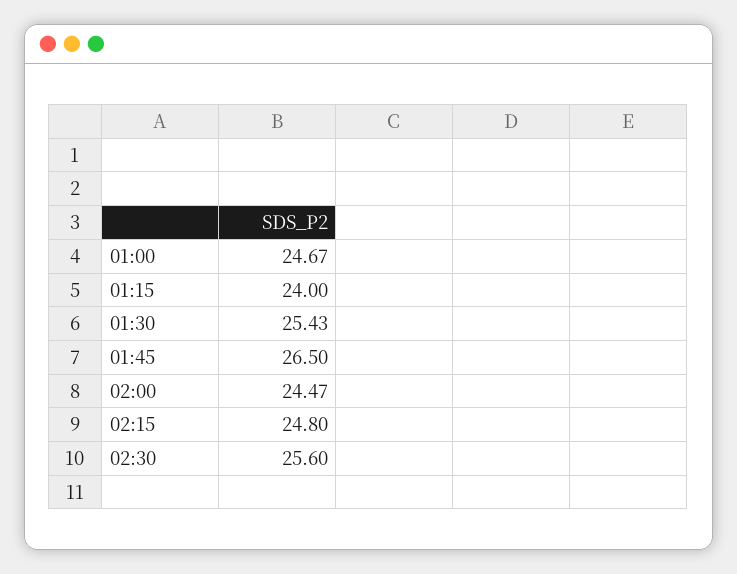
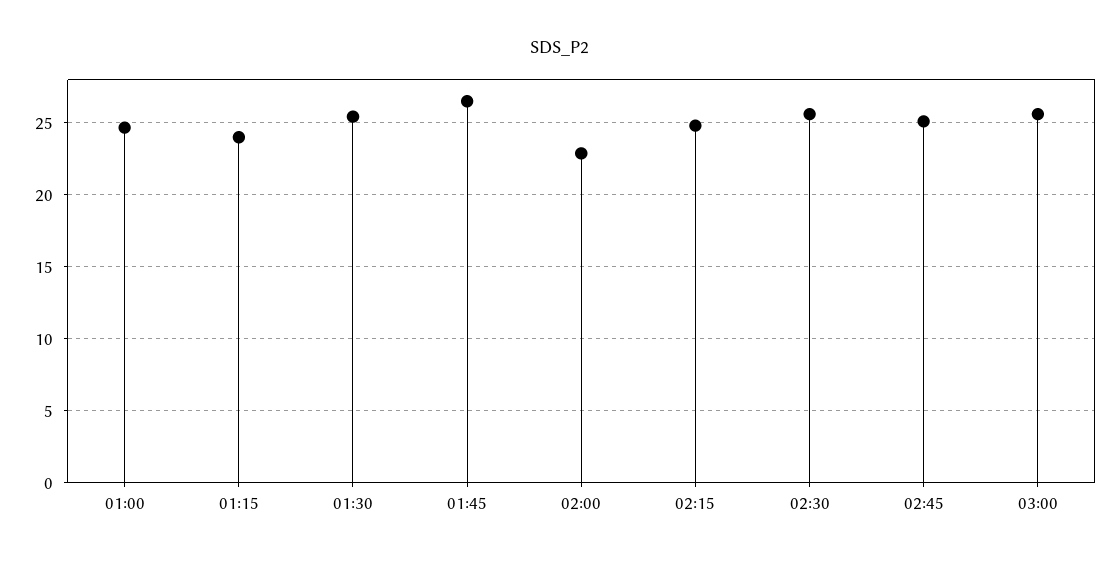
02:00: 24.47 -> 23
02:45: none -> 25
03:00: none -> 25.5

